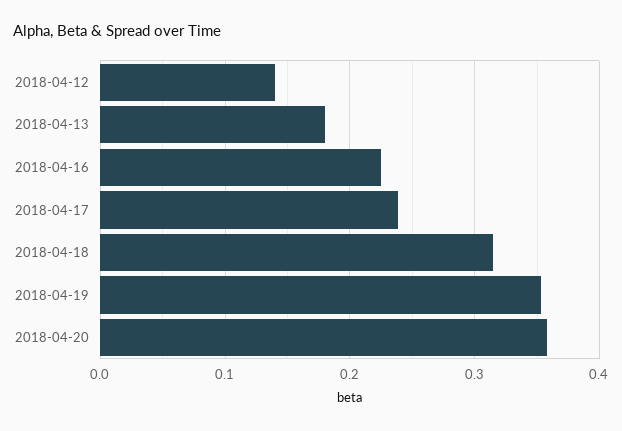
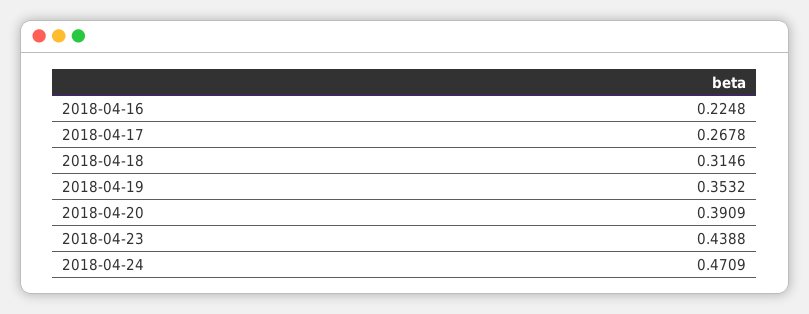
2018-04-12: 0.14 -> none
2018-04-13: 0.18 -> none
2018-04-17: 0.24 -> 0.2678
2018-04-20: 0.36 -> 0.3909
2018-04-23: none -> 0.4388
2018-04-24: none -> 0.4709

